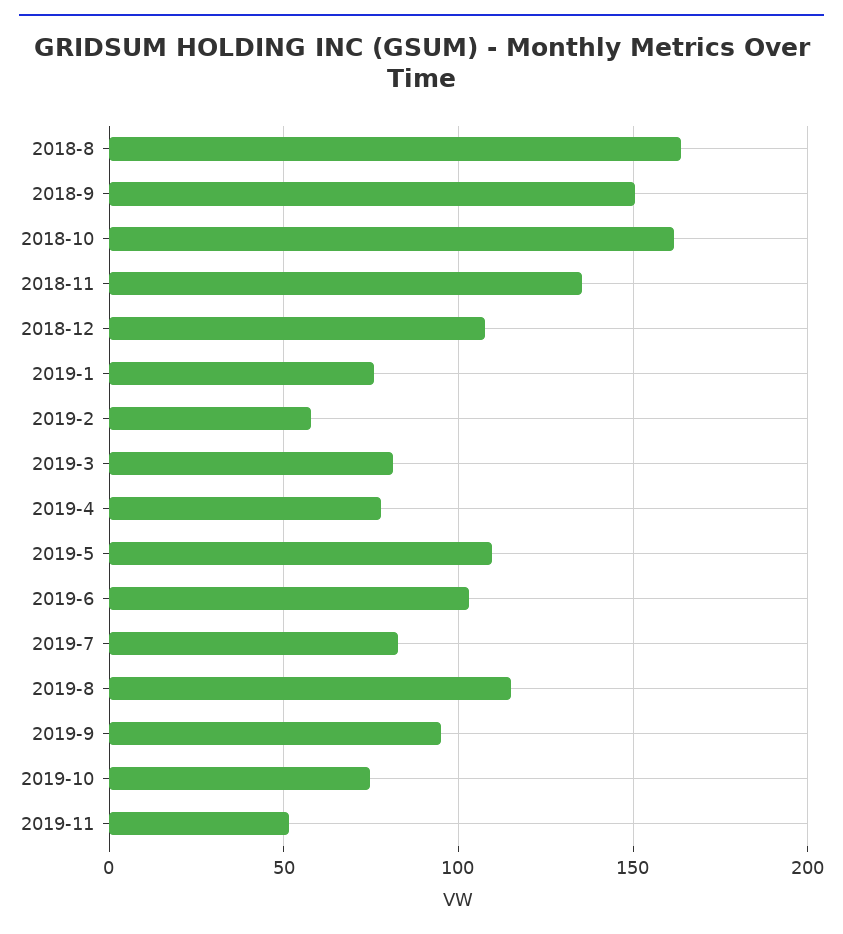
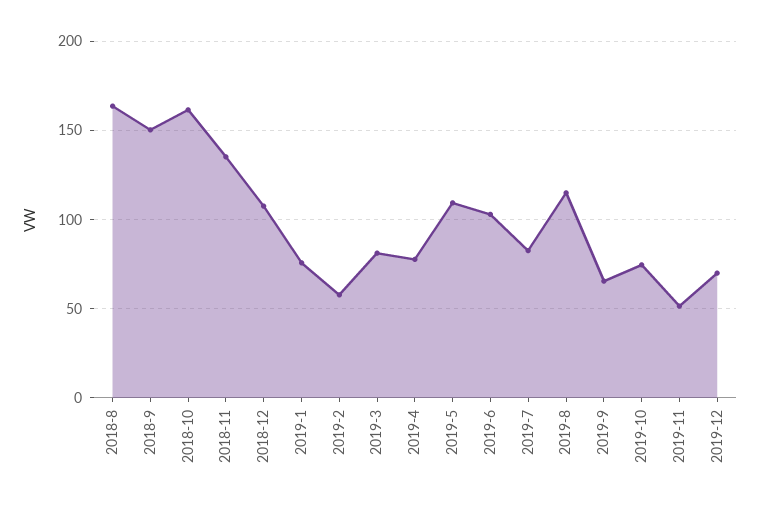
2019-9: 95 -> 65
2019-12: none -> 70

